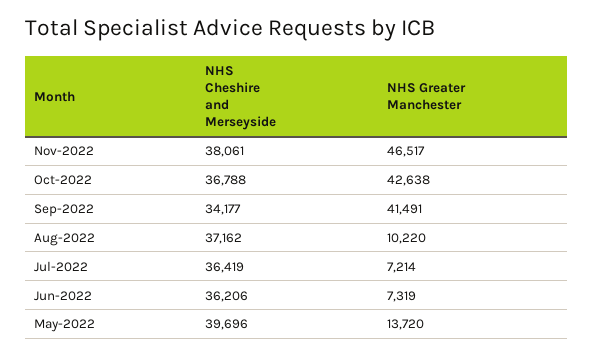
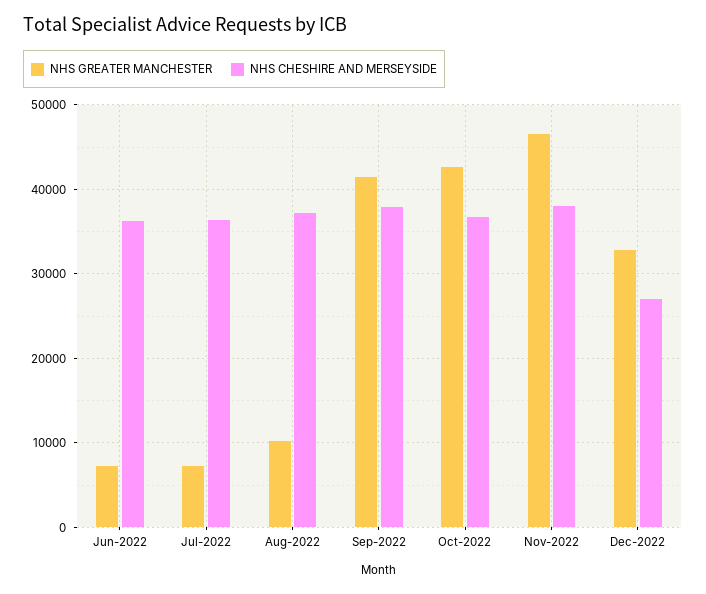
NHS Cheshire and Merseyside, Sep-2022: 34177 -> 38000
NHS Cheshire and Merseyside, May-2022: 39696 -> none
NHS Greater Manchester, May-2022: 13720 -> none
NHS Greater Manchester, Dec-2022: none -> 33000
NHS Cheshire and Merseyside, Dec-2022: none -> 27000

